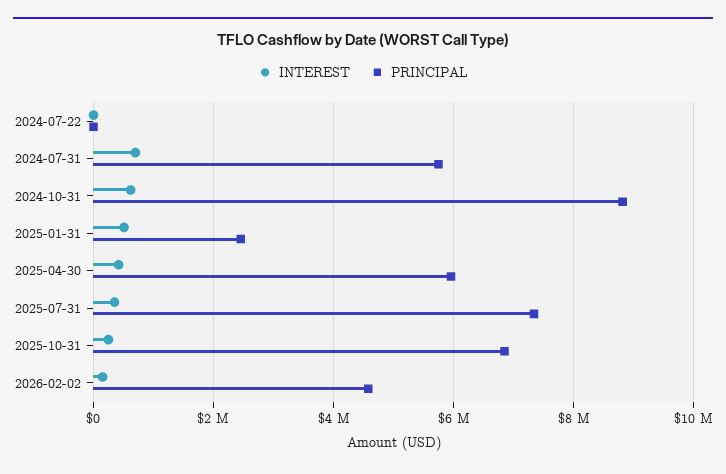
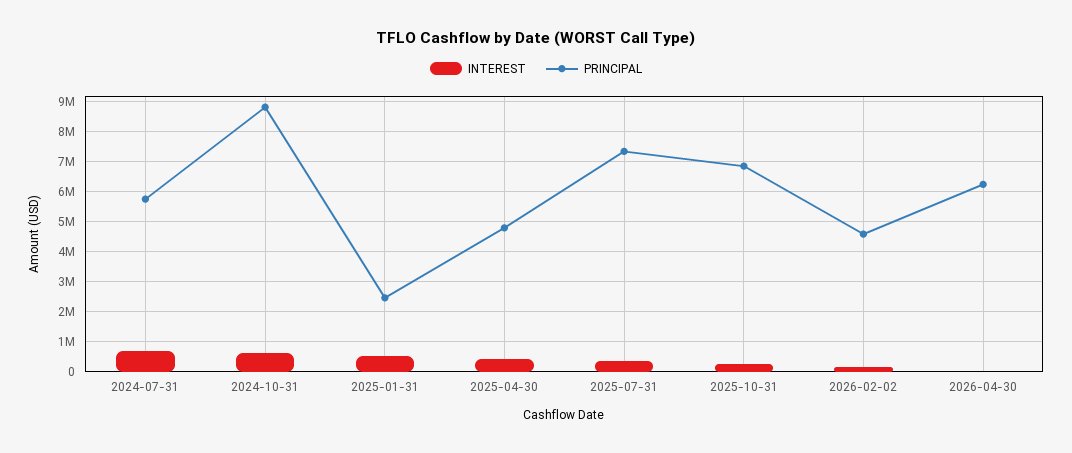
INTEREST, 2024-07-22: 0 -> none
PRINCIPAL, 2024-07-22: 0 -> none
PRINCIPAL, 2025-04-30: 6000000 -> 4750000
INTEREST, 2026-04-30: none -> 0
PRINCIPAL, 2026-04-30: none -> 6250000

